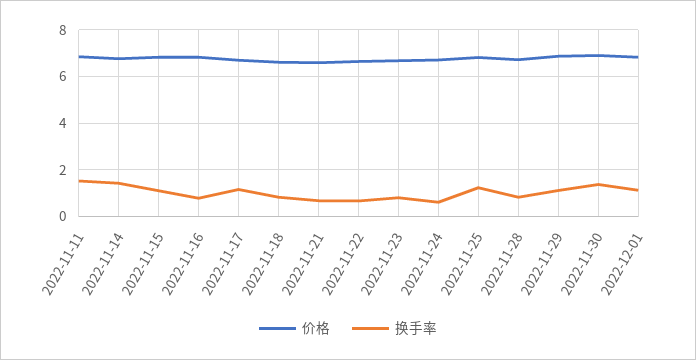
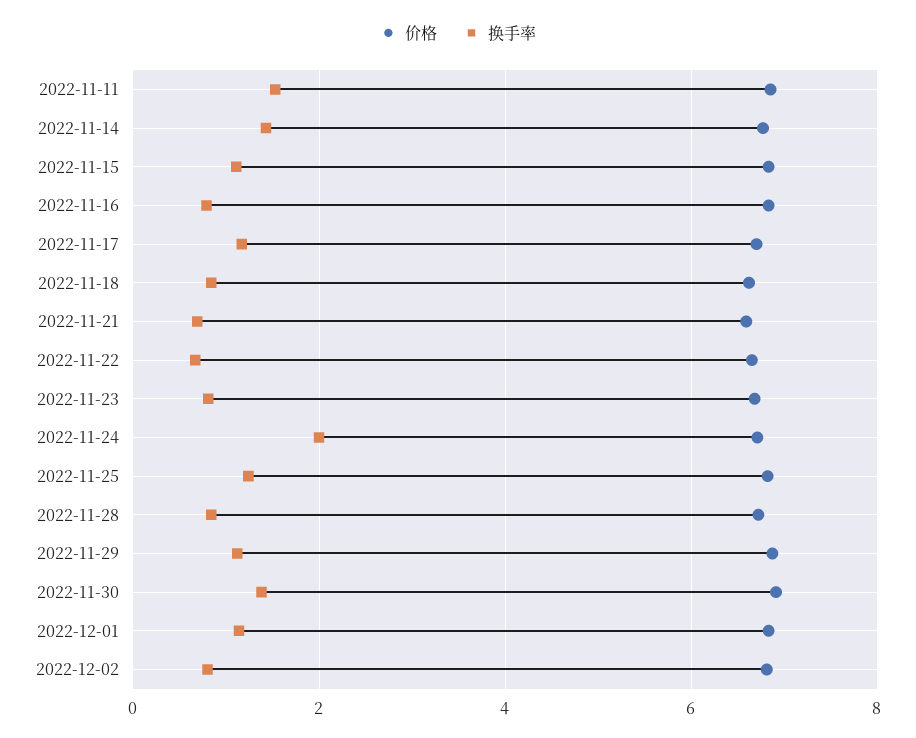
换手率, 2022-11-24: 0.5 -> 2
价格, 2022-12-02: none -> 6.8
换手率, 2022-12-02: none -> 0.8

